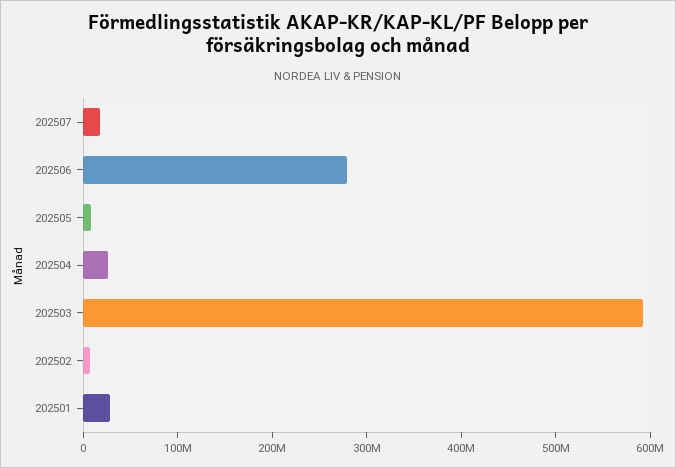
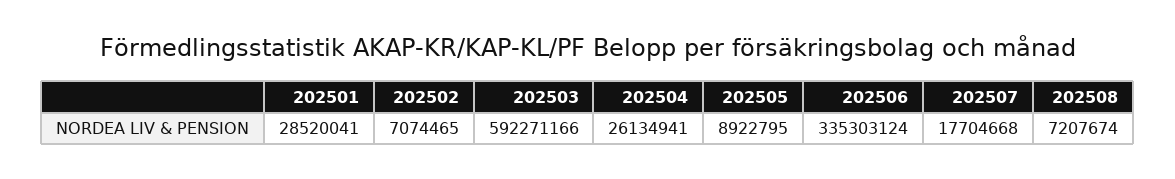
202506: 280000000 -> 335303124
202508: none -> 7207674

